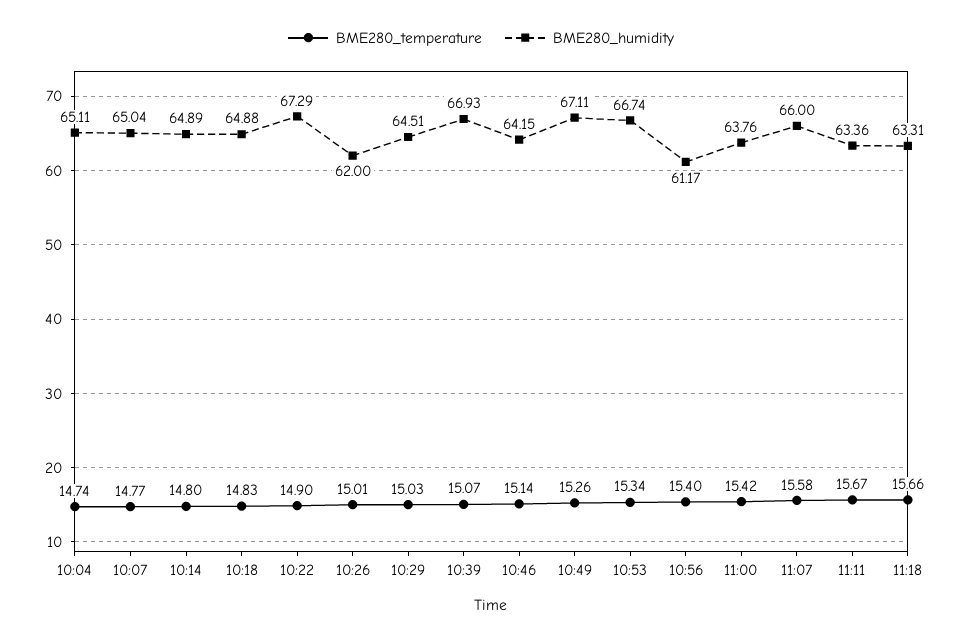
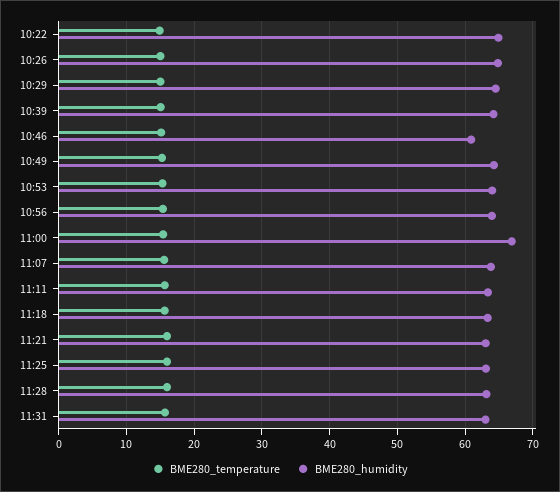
BME280_temperature, 10:04: 14.74 -> none
BME280_humidity, 10:04: 65.11 -> none
BME280_temperature, 10:07: 14.77 -> none
BME280_humidity, 10:07: 65.04 -> none
BME280_temperature, 10:14: 14.8 -> none
BME280_humidity, 10:14: 64.89 -> none
BME280_temperature, 10:18: 14.83 -> none
BME280_humidity, 10:18: 64.88 -> none
BME280_humidity, 10:22: 67.29 -> 65
BME280_humidity, 10:26: 62 -> 65
BME280_humidity, 10:39: 66.93 -> 64
BME280_humidity, 10:46: 64.15 -> 61
BME280_humidity, 10:49: 67.11 -> 64
BME280_humidity, 10:53: 66.74 -> 64
BME280_humidity, 10:56: 61.17 -> 64
BME280_humidity, 11:00: 63.76 -> 67
BME280_humidity, 11:07: 66 -> 64
BME280_temperature, 11:21: none -> 16
BME280_humidity, 11:21: none -> 63
BME280_temperature, 11:25: none -> 16
BME280_humidity, 11:25: none -> 63
BME280_temperature, 11:28: none -> 16
BME280_humidity, 11:28: none -> 63
BME280_temperature, 11:31: none -> 16
BME280_humidity, 11:31: none -> 63

